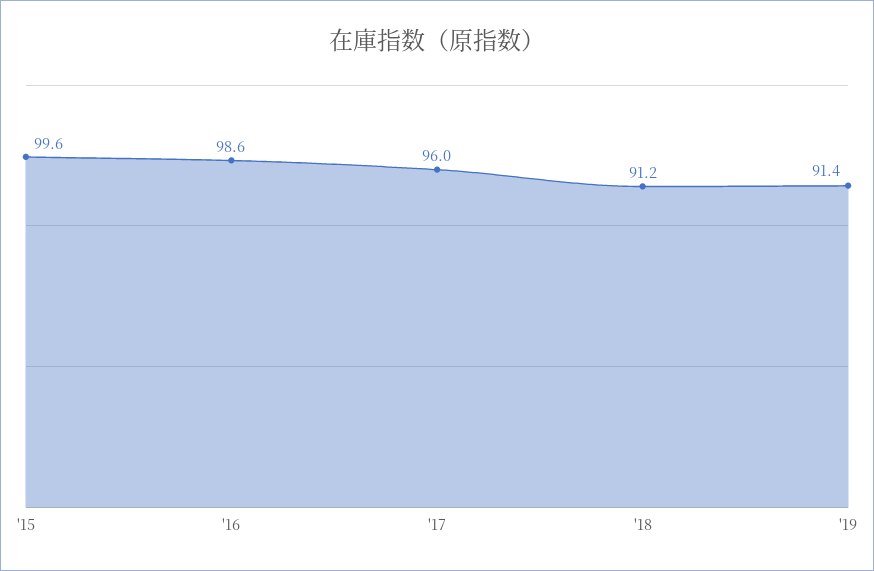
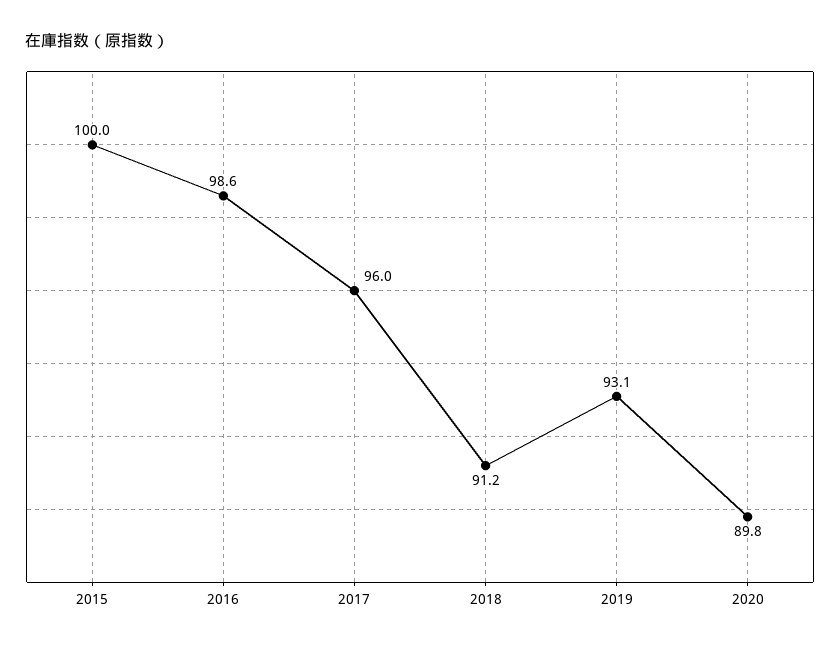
'15: 99.6 -> 100
'19: 91.4 -> 93.1
2020: none -> 89.8

